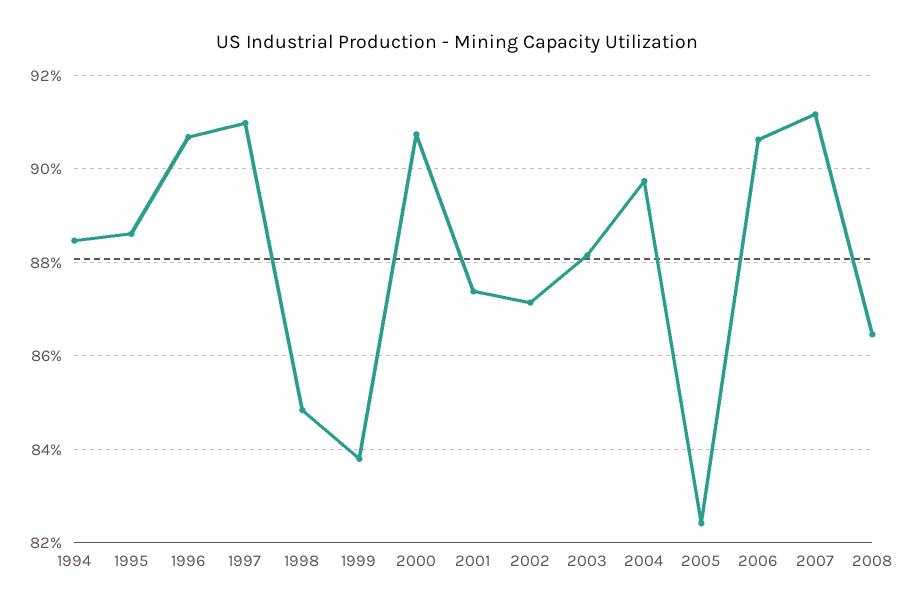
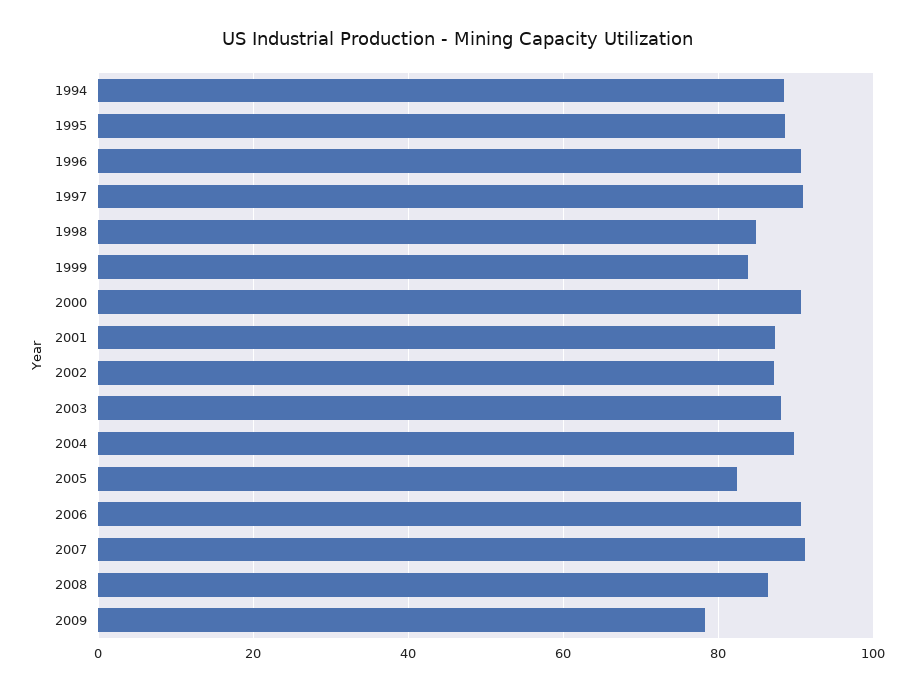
2009: none -> 78

